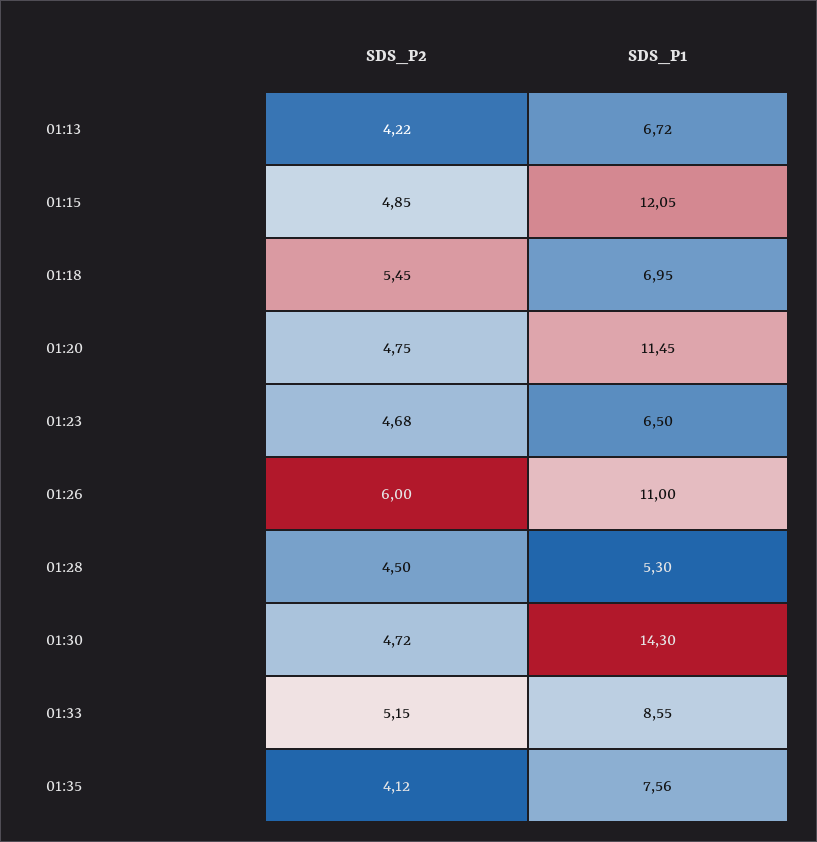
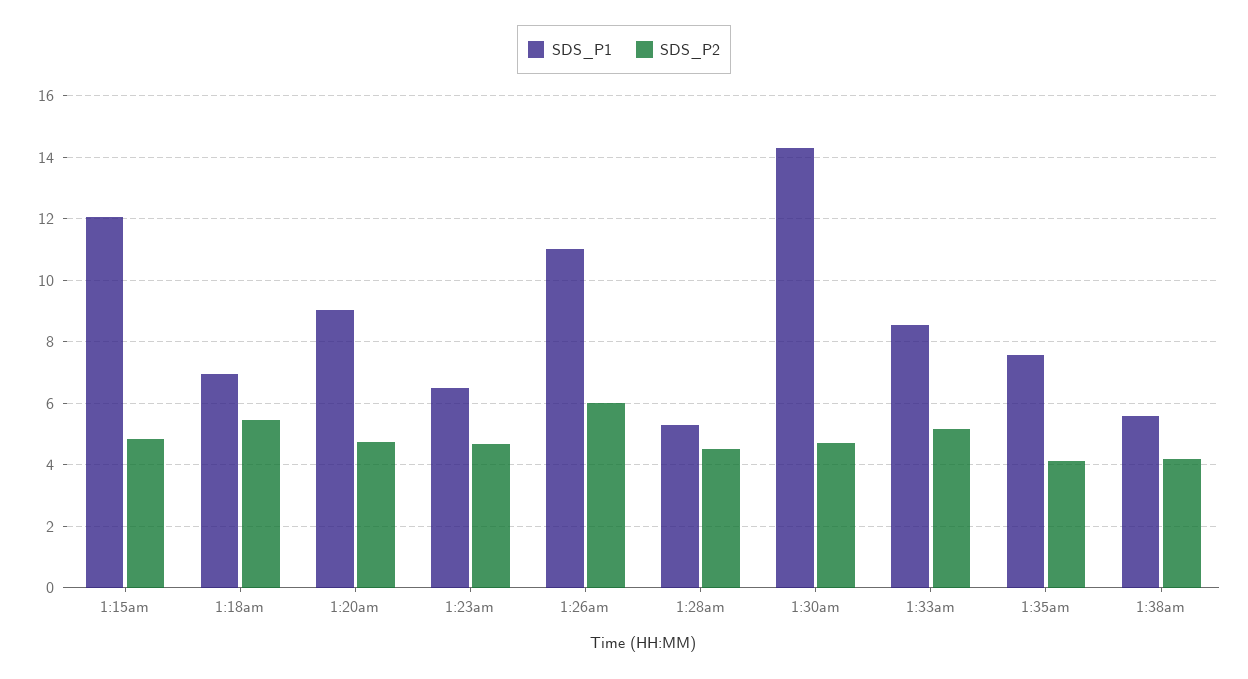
SDS_P2, 01:13: 4.22 -> none
SDS_P1, 01:13: 6.72 -> none
SDS_P1, 01:20: 11.45 -> 9
SDS_P1, 1:38am: none -> 5.6
SDS_P2, 1:38am: none -> 4.2

